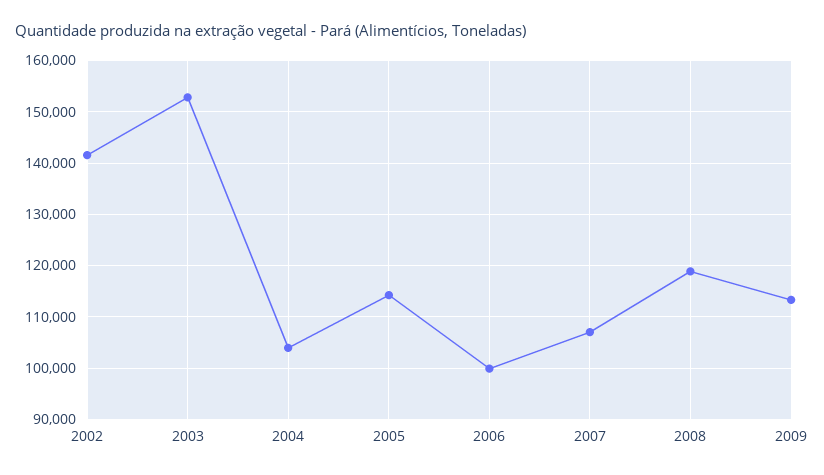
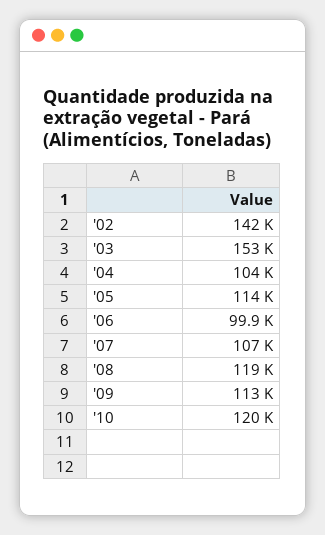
'10: none -> 120000

